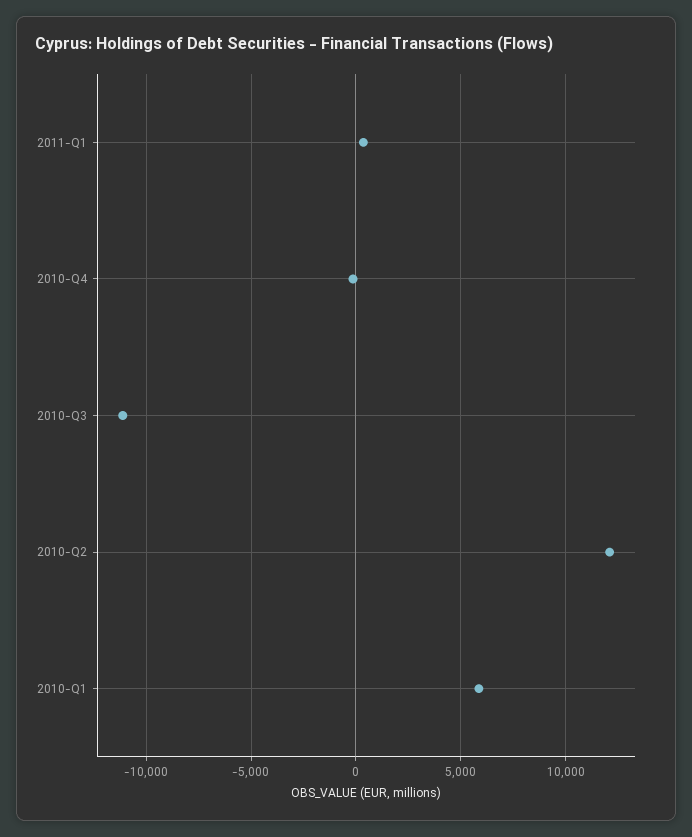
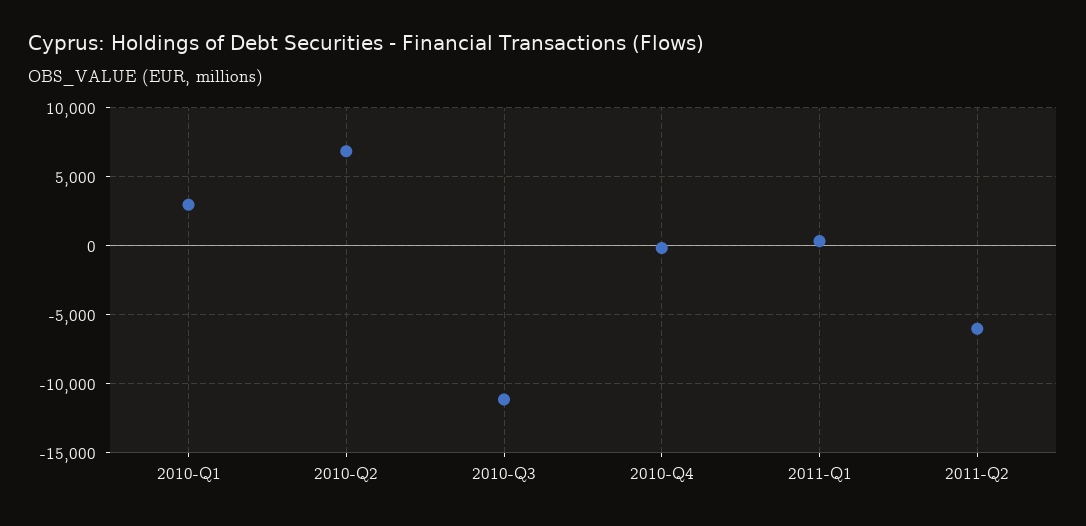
2010-Q2: 12000 -> 7000
2010-Q1: 6000 -> 3000
2011-Q2: none -> -6000

